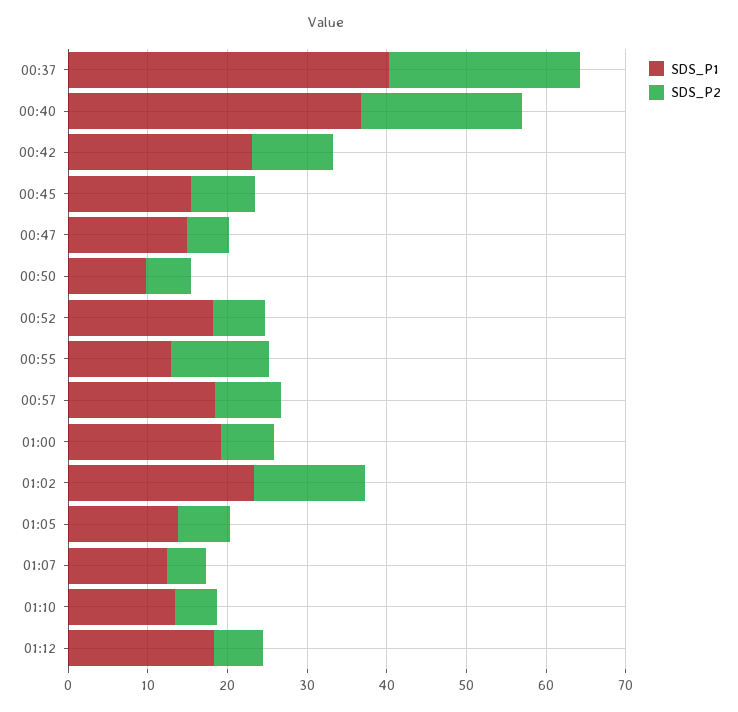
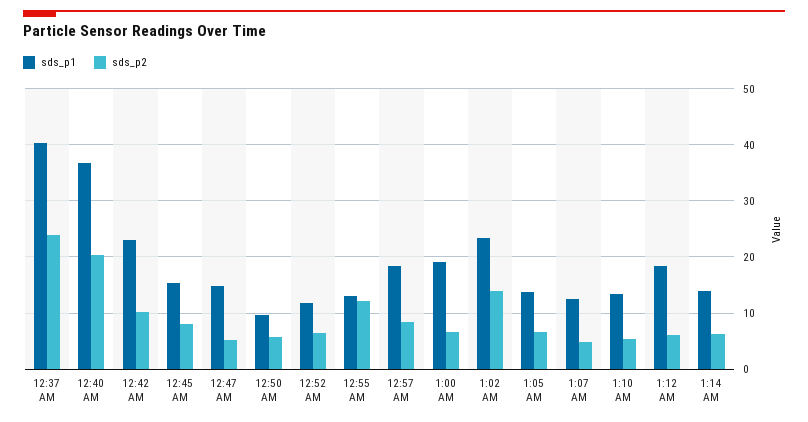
SDS_P1, 00:52: 18 -> 12
SDS_P1, 1:14 AM: none -> 14
SDS_P2, 1:14 AM: none -> 6

